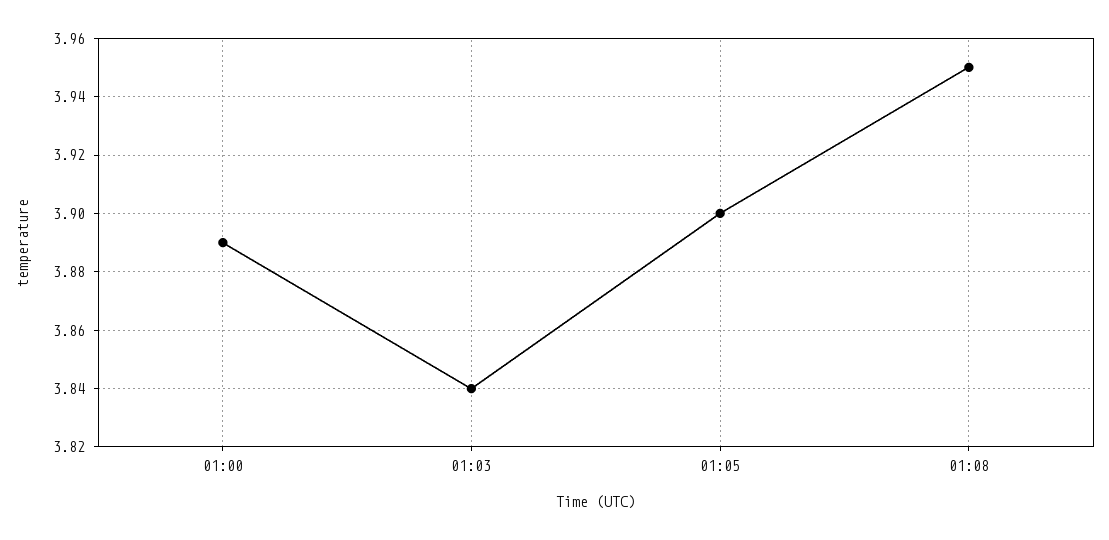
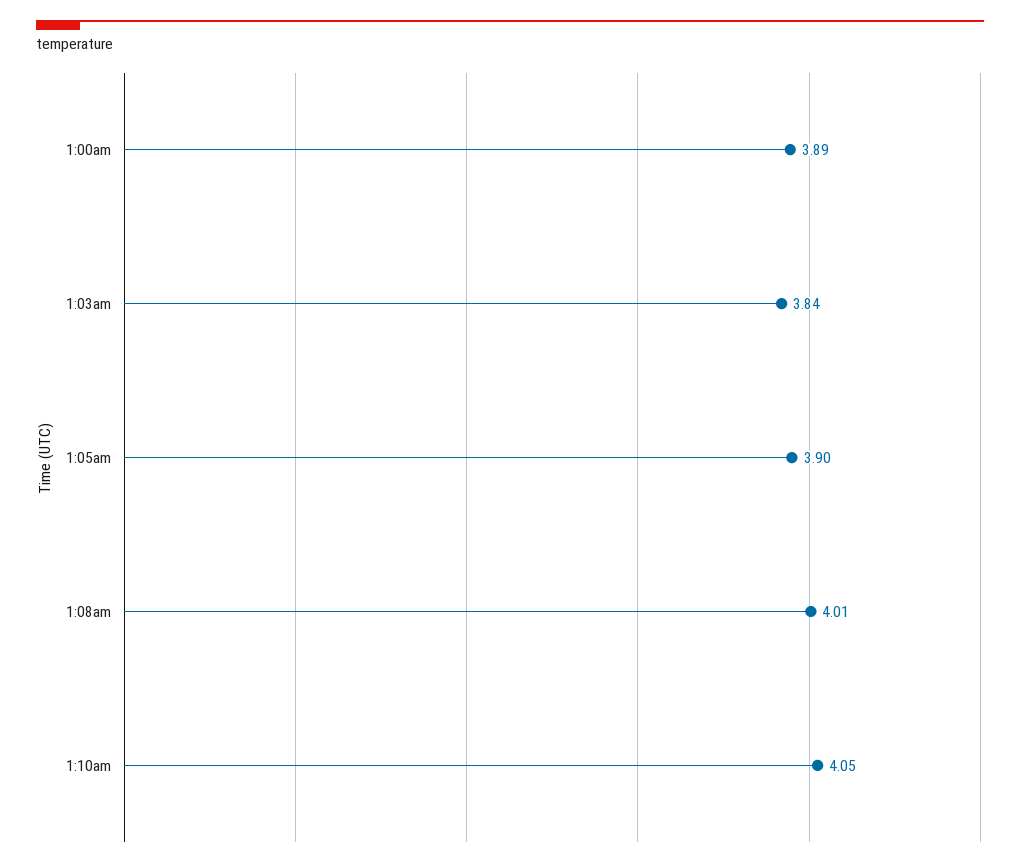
01:08: 3.95 -> 4.01
1:10am: none -> 4.05

